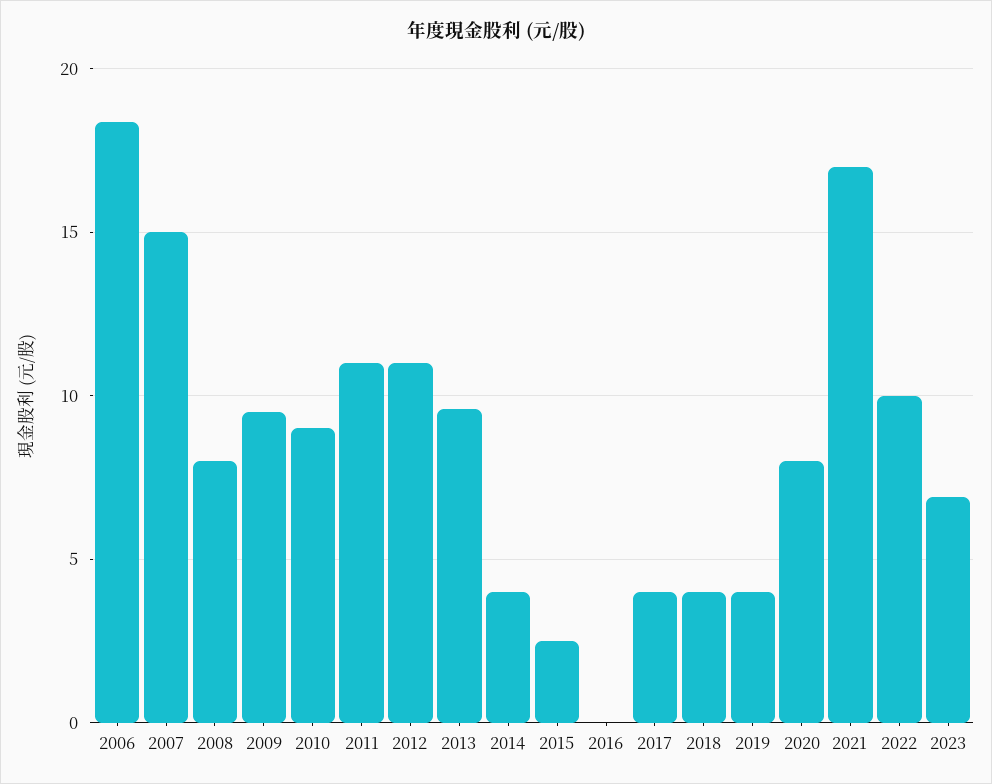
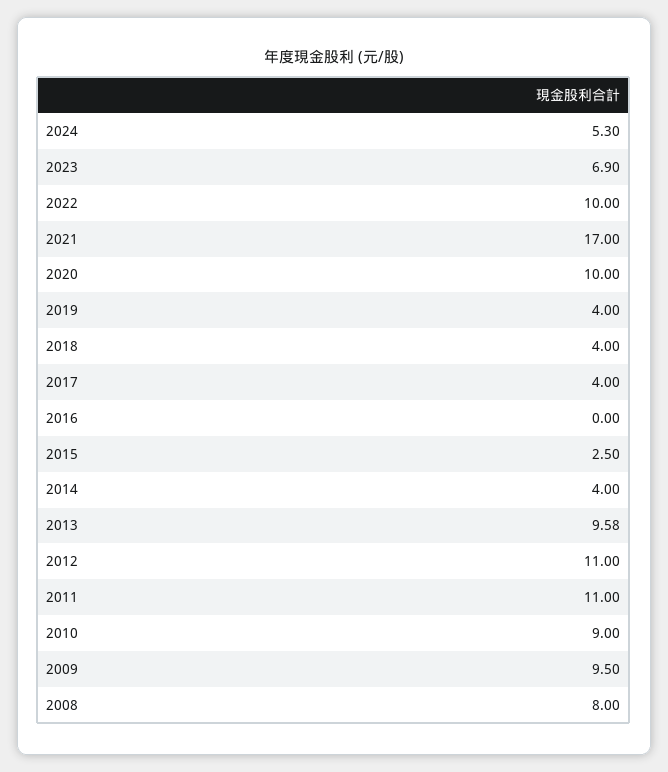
2006: 18.5 -> none
2007: 15 -> none
2020: 8 -> 10
2024: none -> 5.3

